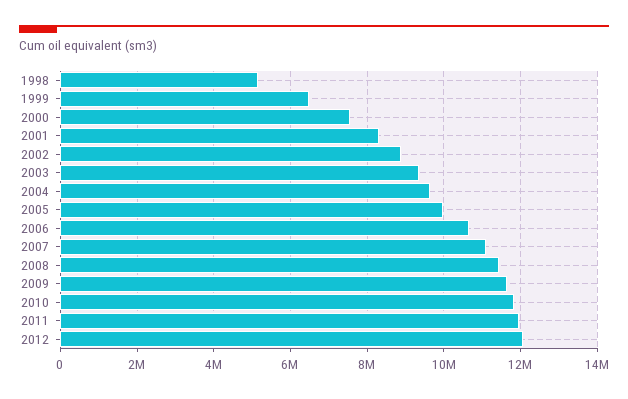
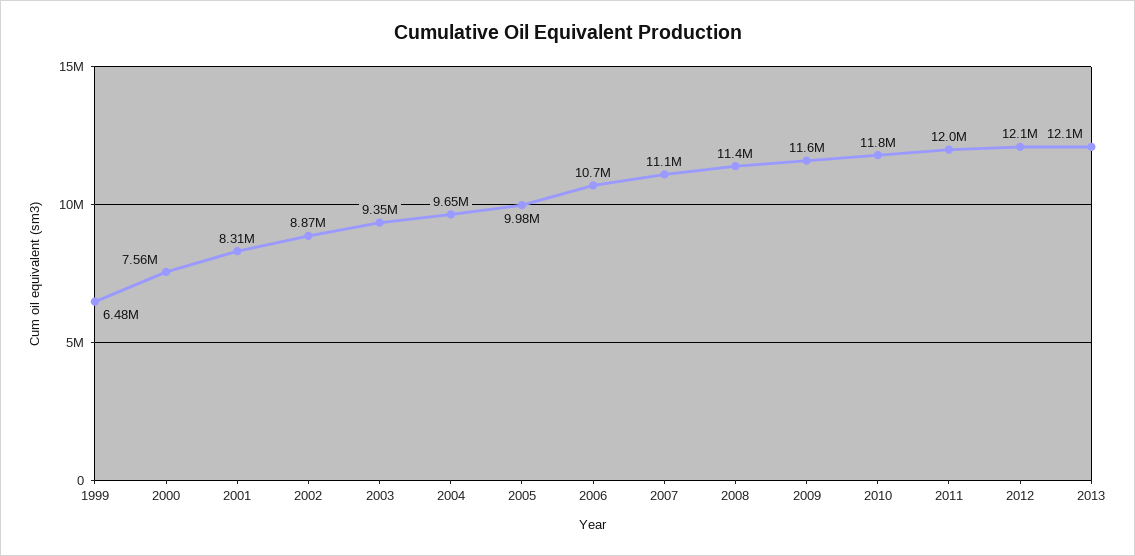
1998: 5200000 -> none
2013: none -> 12100000

